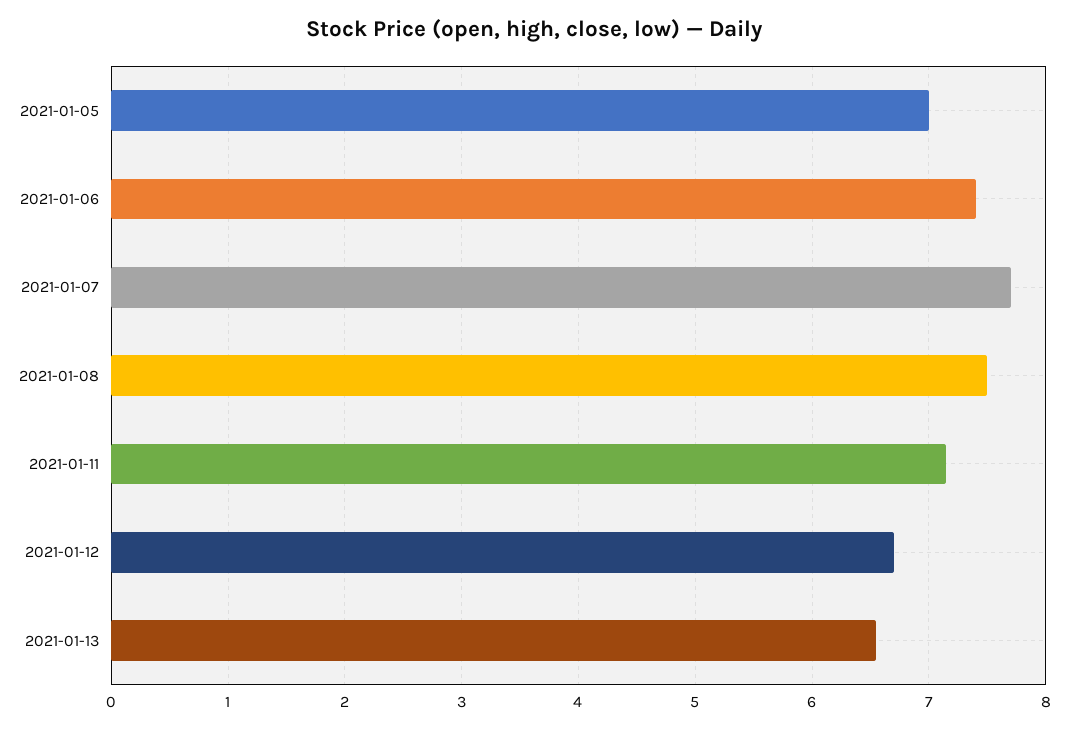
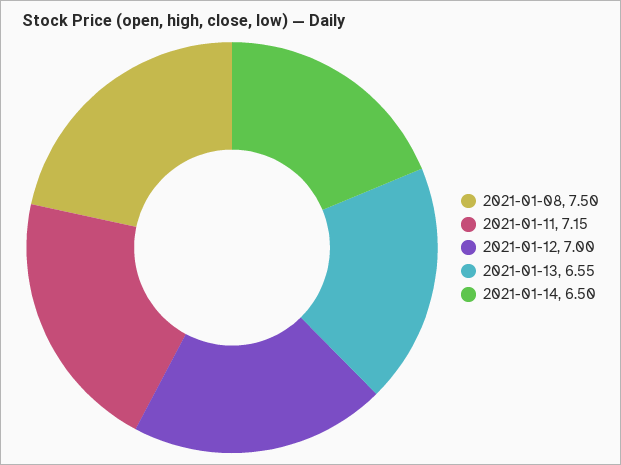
2021-01-05: 7 -> none
2021-01-06: 7.4 -> none
2021-01-07: 7.7 -> none
2021-01-12: 6.7 -> 7
2021-01-14: none -> 6.5

